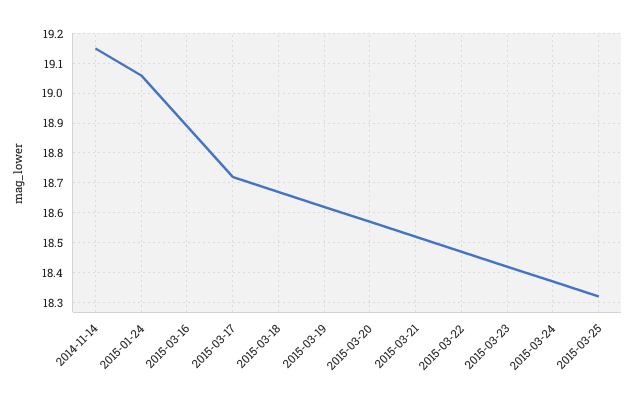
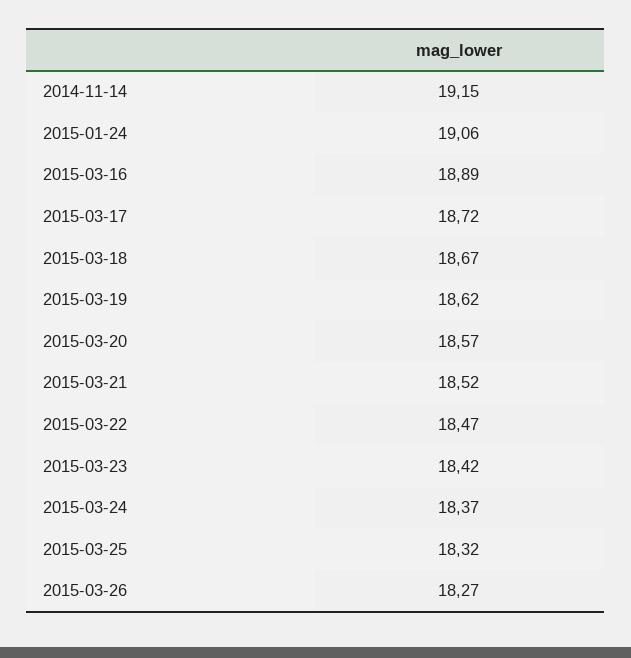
2015-03-26: none -> 18.27

